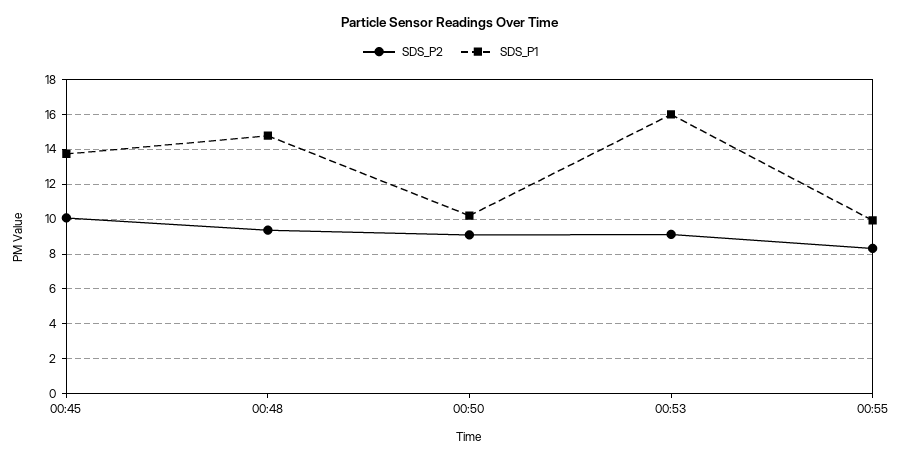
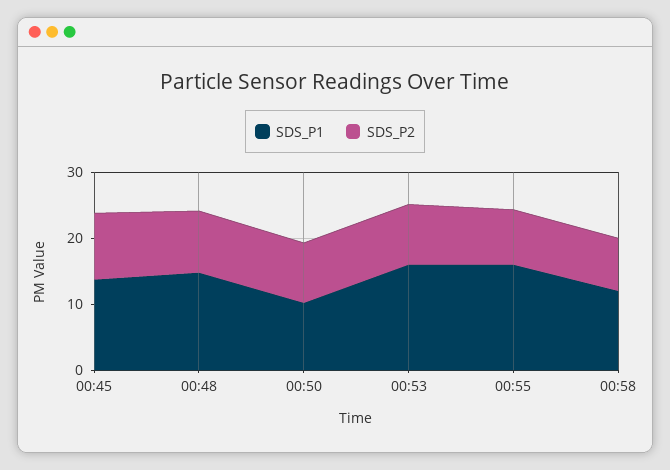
SDS_P1, 00:55: 10 -> 16
SDS_P1, 00:58: none -> 12
SDS_P2, 00:58: none -> 8

